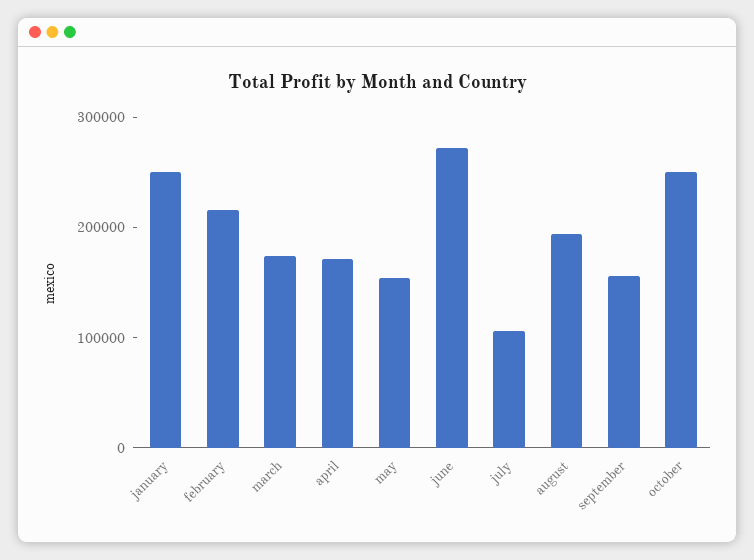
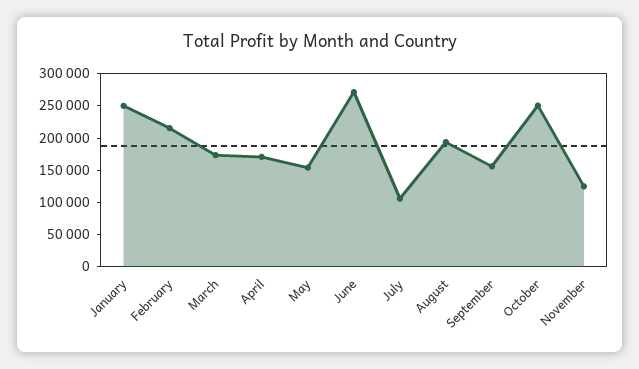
November: none -> 125000

